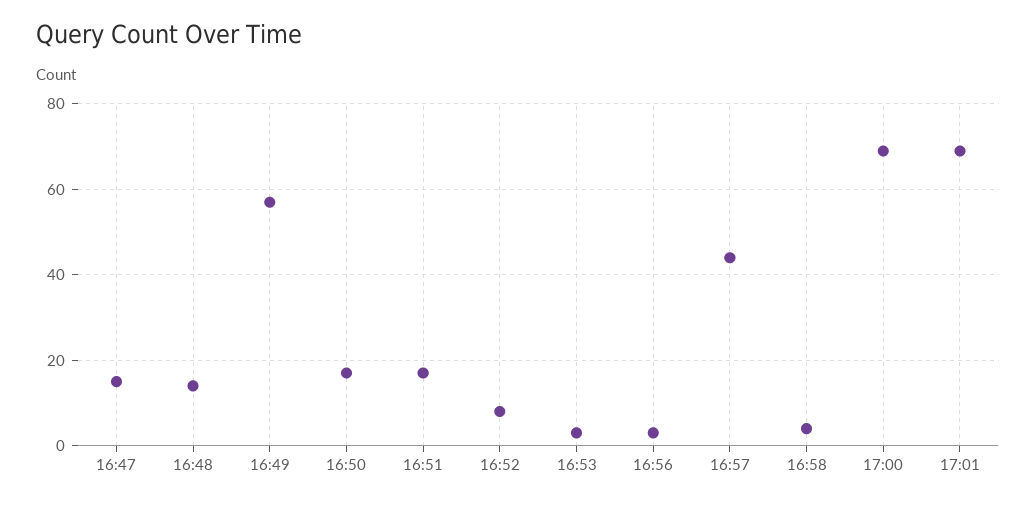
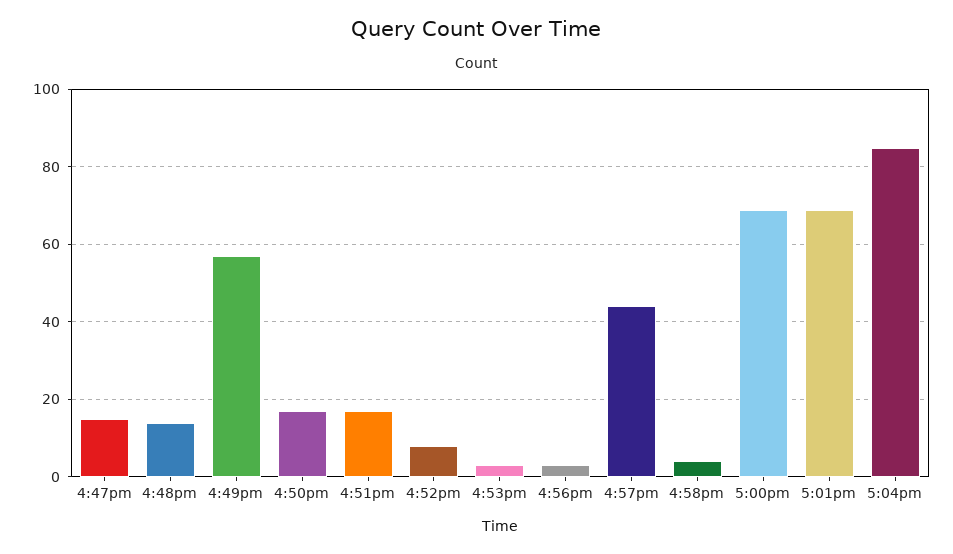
5:04pm: none -> 85

